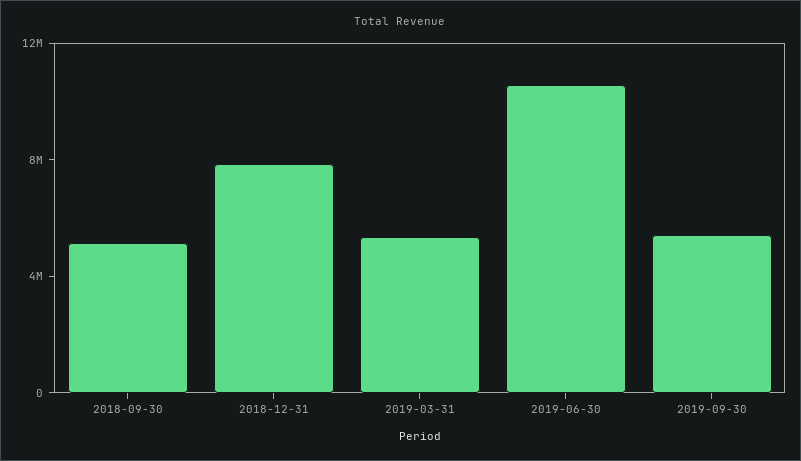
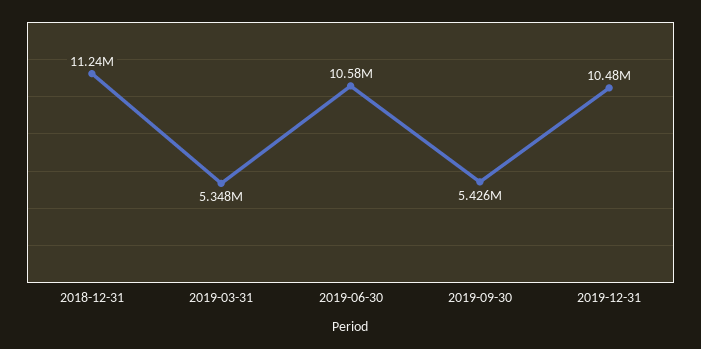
2018-09-30: 5000000 -> none
2018-12-31: 8000000 -> 11240000
2019-12-31: none -> 10480000

